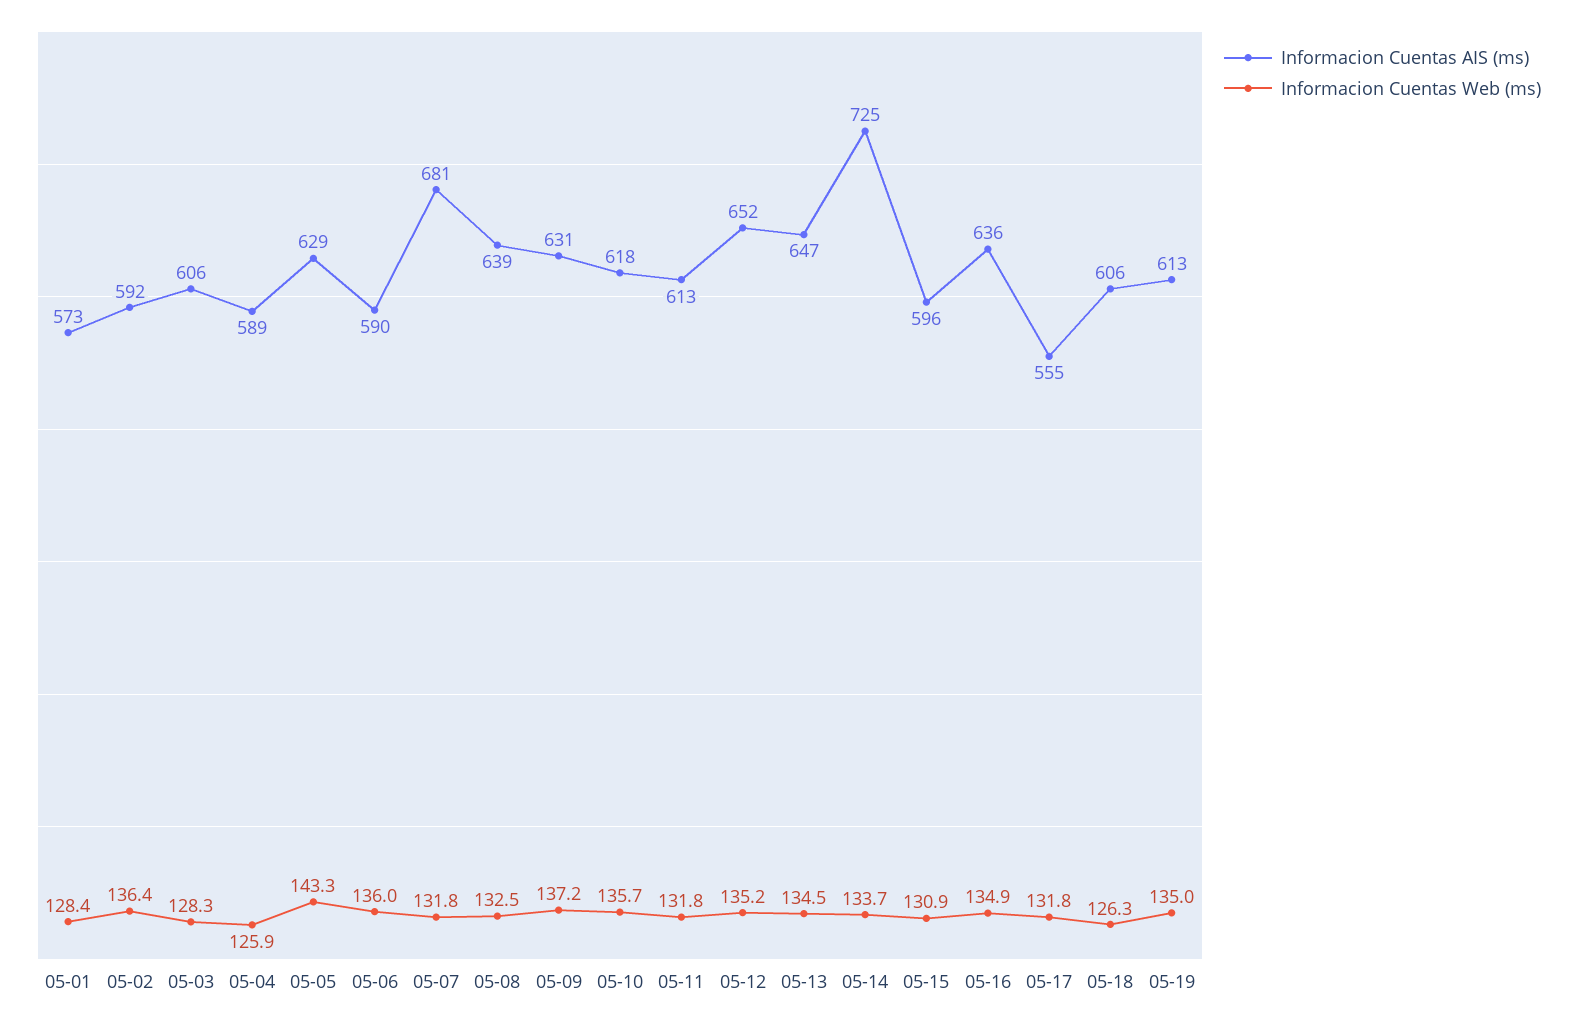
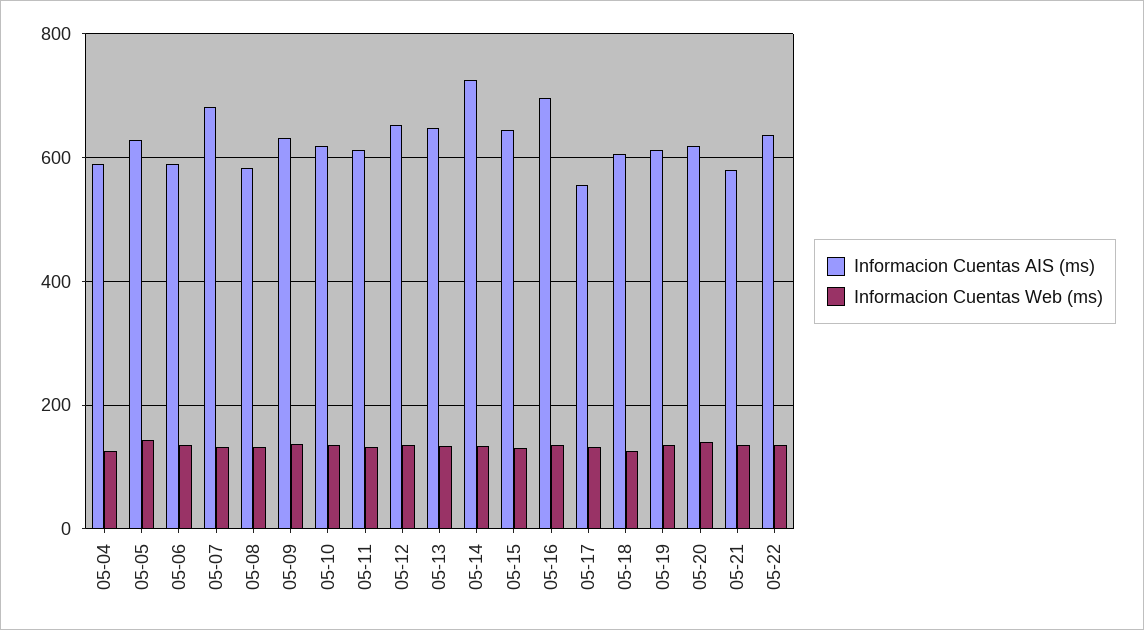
Informacion Cuentas AIS (ms), 05-01: 573 -> none
Informacion Cuentas Web (ms), 05-01: 128.4 -> none
Informacion Cuentas AIS (ms), 05-02: 592 -> none
Informacion Cuentas Web (ms), 05-02: 136.4 -> none
Informacion Cuentas AIS (ms), 05-03: 606 -> none
Informacion Cuentas Web (ms), 05-03: 128.3 -> none
Informacion Cuentas AIS (ms), 05-08: 639 -> 580
Informacion Cuentas AIS (ms), 05-15: 596 -> 640
Informacion Cuentas AIS (ms), 05-16: 636 -> 700
Informacion Cuentas AIS (ms), 05-20: none -> 620
Informacion Cuentas Web (ms), 05-20: none -> 140
Informacion Cuentas AIS (ms), 05-21: none -> 580
Informacion Cuentas Web (ms), 05-21: none -> 140
Informacion Cuentas AIS (ms), 05-22: none -> 640
Informacion Cuentas Web (ms), 05-22: none -> 140

